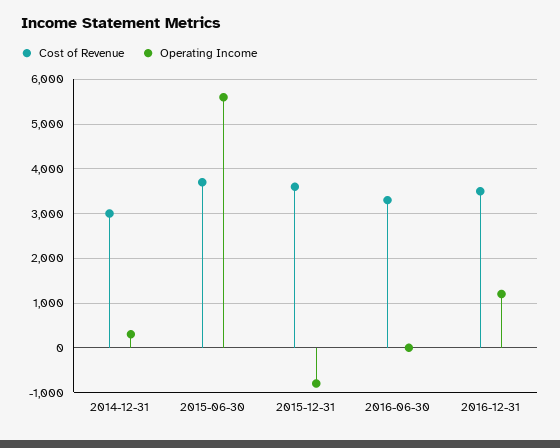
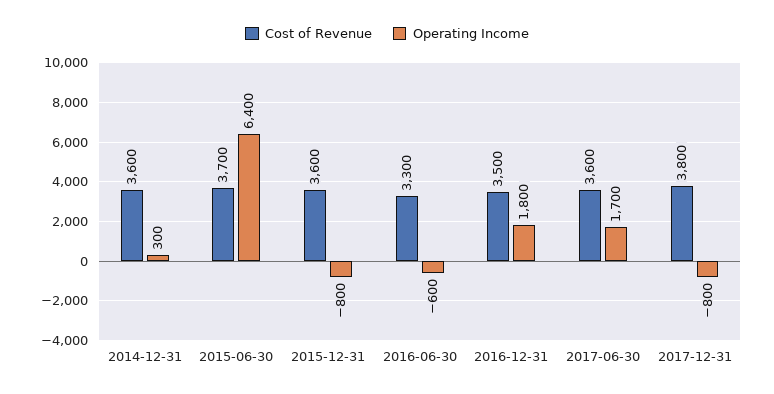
Cost of Revenue, 2014-12-31: 3000 -> 3600
Operating Income, 2015-06-30: 5600 -> 6400
Operating Income, 2016-06-30: 0 -> -600
Operating Income, 2016-12-31: 1200 -> 1800
Cost of Revenue, 2017-06-30: none -> 3600
Operating Income, 2017-06-30: none -> 1700
Cost of Revenue, 2017-12-31: none -> 3800
Operating Income, 2017-12-31: none -> -800

